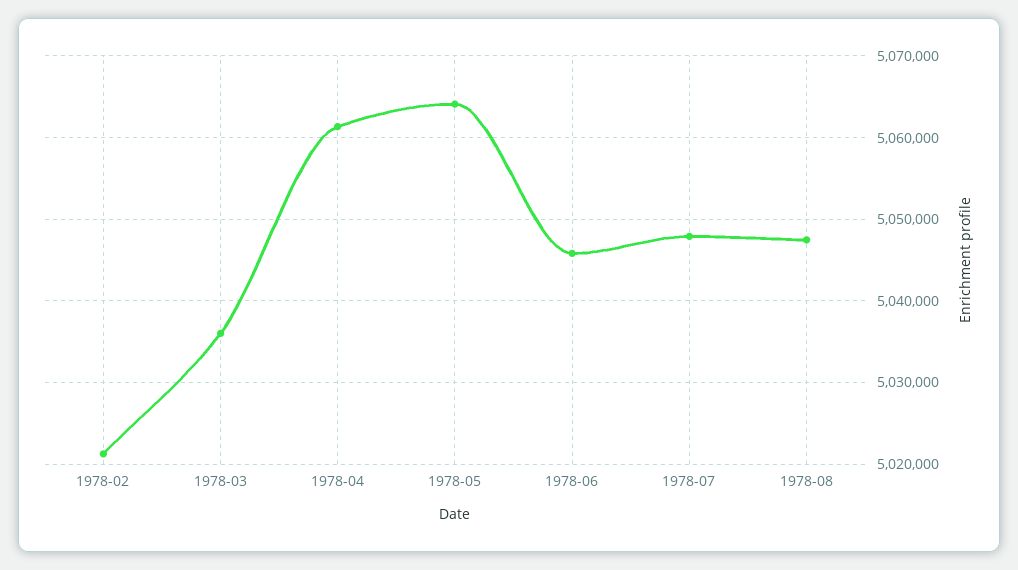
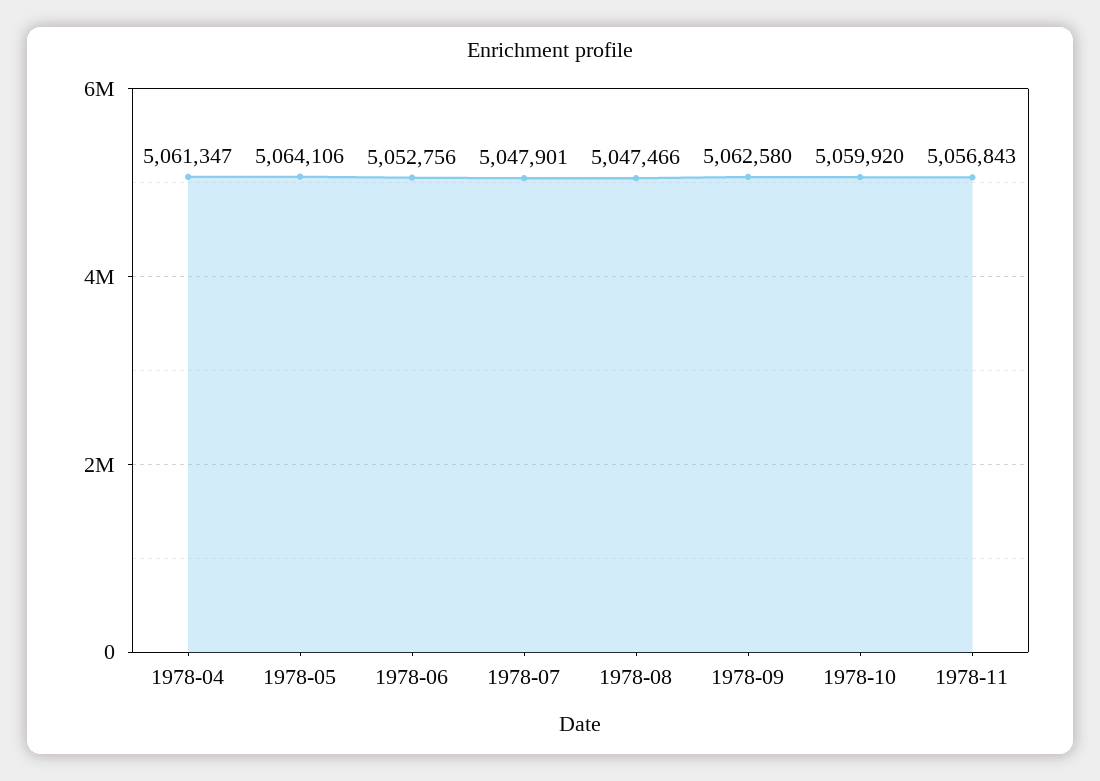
1978-02: 5021000 -> none
1978-03: 5036000 -> none
1978-06: 5046000 -> 5052756
1978-09: none -> 5062580
1978-10: none -> 5059920
1978-11: none -> 5056843

